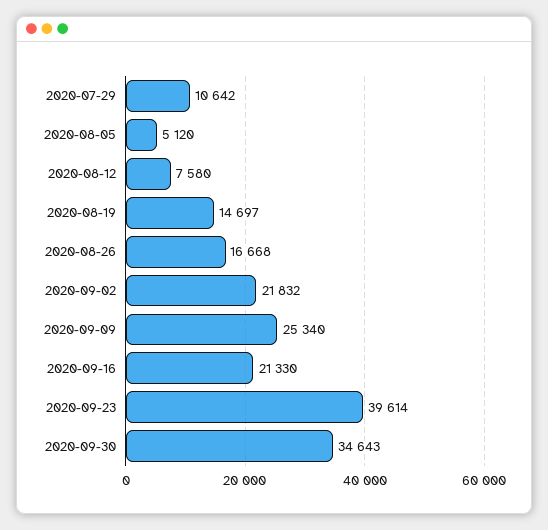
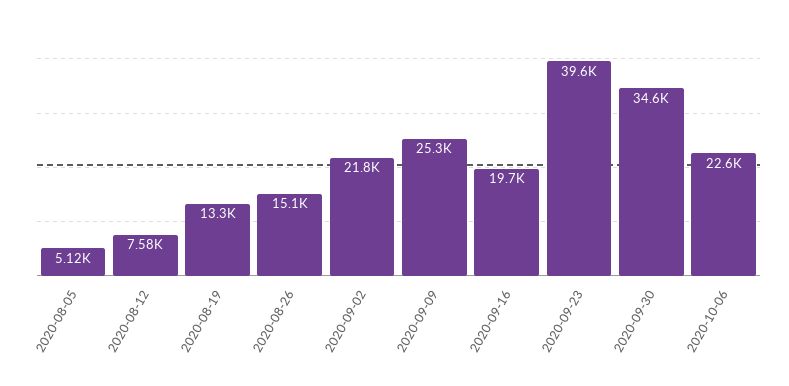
2020-07-29: 10642 -> none
2020-08-19: 14697 -> 13300
2020-08-26: 16668 -> 15100
2020-09-16: 21330 -> 19700
2020-10-06: none -> 22600

